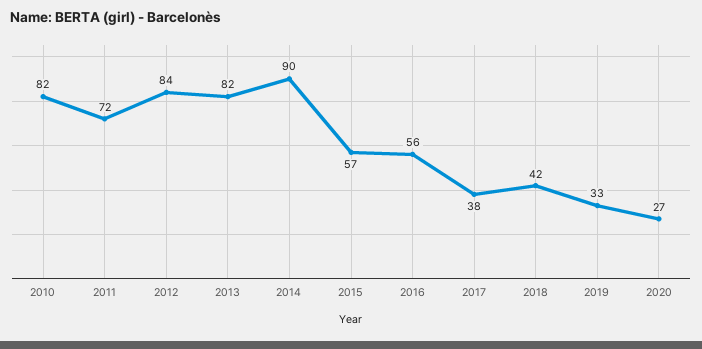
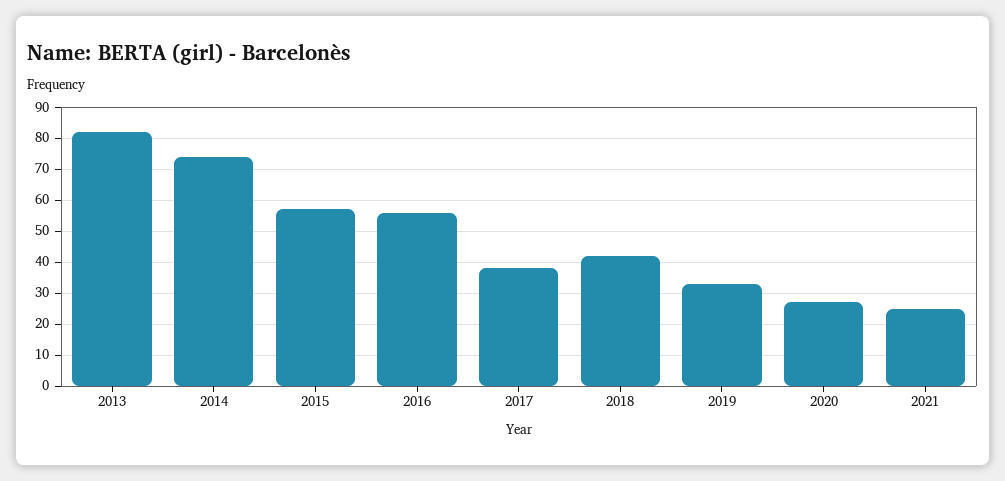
2010: 82 -> none
2011: 72 -> none
2012: 84 -> none
2014: 90 -> 75
2021: none -> 25

